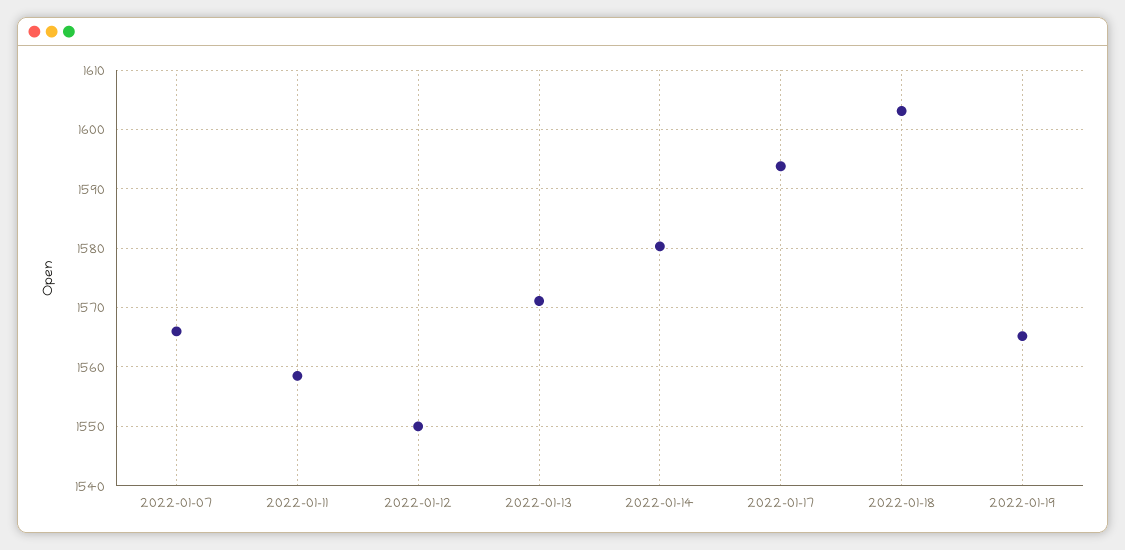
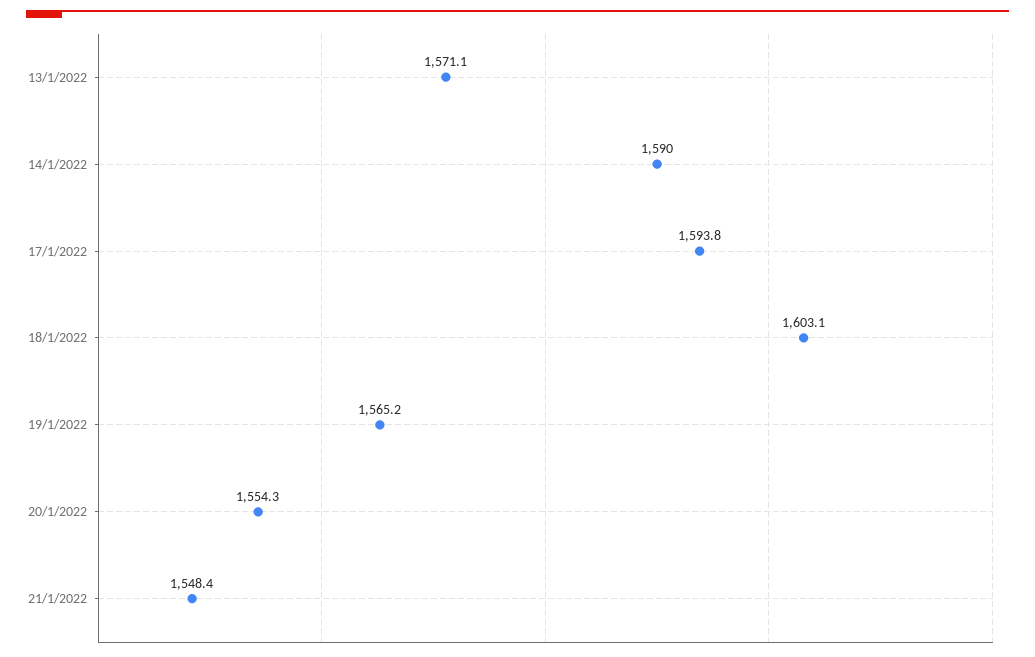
2022-01-07: 1566 -> none
2022-01-11: 1558 -> none
2022-01-12: 1550 -> none
2022-01-14: 1580 -> 1590
20/1/2022: none -> 1554.3
21/1/2022: none -> 1548.4

